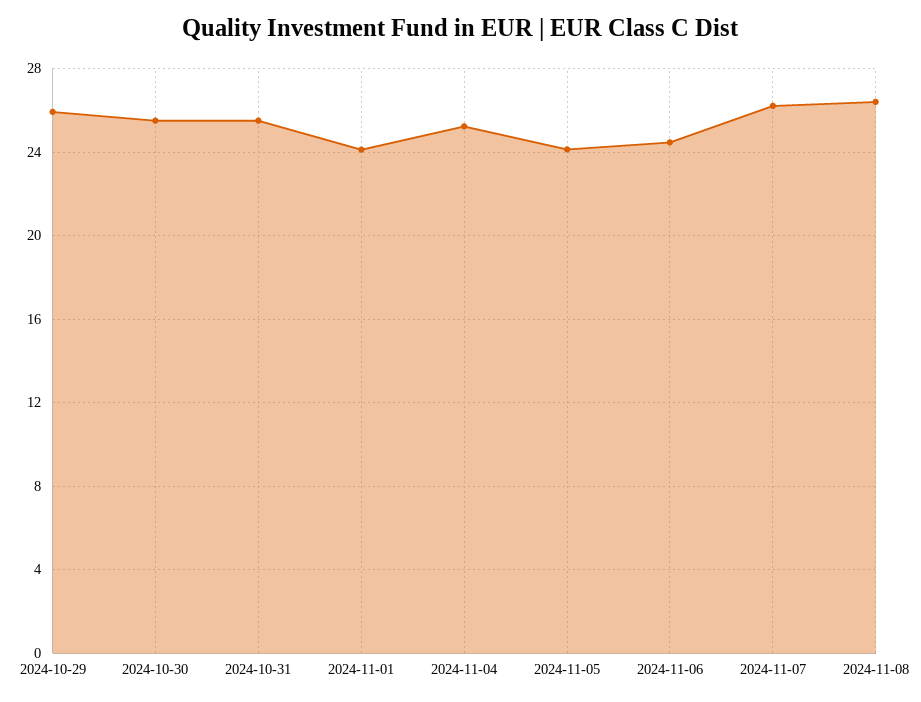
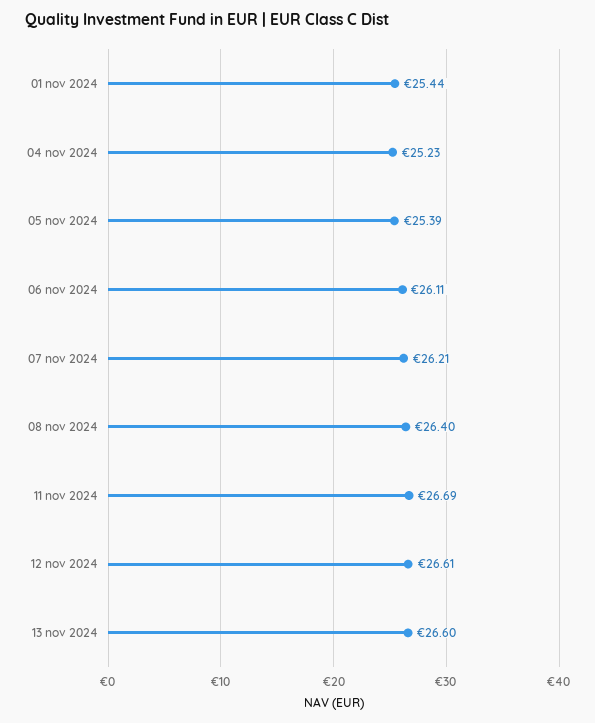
2024-10-29: 26 -> none
2024-10-30: 25.5 -> none
2024-10-31: 25.5 -> none
2024-11-01: 24 -> 25.44
2024-11-05: 24 -> 25.39
2024-11-06: 24.5 -> 26.11
11 nov 2024: none -> 26.69
12 nov 2024: none -> 26.61
13 nov 2024: none -> 26.6

